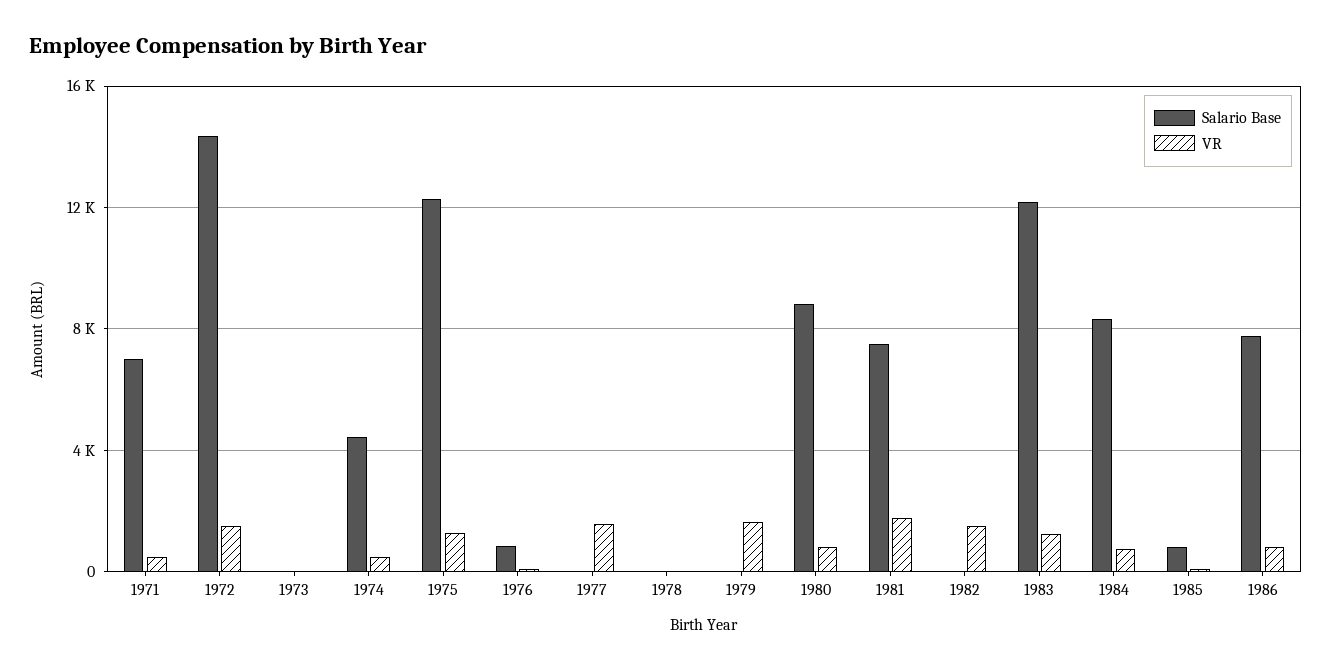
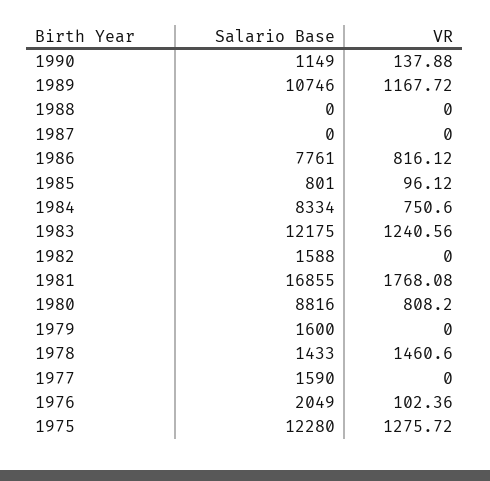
Salario Base, 1971: 7000 -> none
VR, 1971: 500 -> none
Salario Base, 1972: 14500 -> none
VR, 1972: 1500 -> none
Salario Base, 1973: 0 -> none
VR, 1973: 0 -> none
Salario Base, 1974: 4500 -> none
VR, 1974: 500 -> none
Salario Base, 1976: 1000 -> 2049
Salario Base, 1977: 0 -> 1590
VR, 1977: 1500 -> 0
Salario Base, 1978: 0 -> 1433
VR, 1978: 0 -> 1460.6
Salario Base, 1979: 0 -> 1600
VR, 1979: 1500 -> 0
Salario Base, 1981: 7500 -> 16855
Salario Base, 1982: 0 -> 1588
VR, 1982: 1500 -> 0
Salario Base, 1990: none -> 1149
VR, 1990: none -> 137.88
Salario Base, 1989: none -> 10746
VR, 1989: none -> 1167.72
Salario Base, 1988: none -> 0
VR, 1988: none -> 0
Salario Base, 1987: none -> 0
VR, 1987: none -> 0

